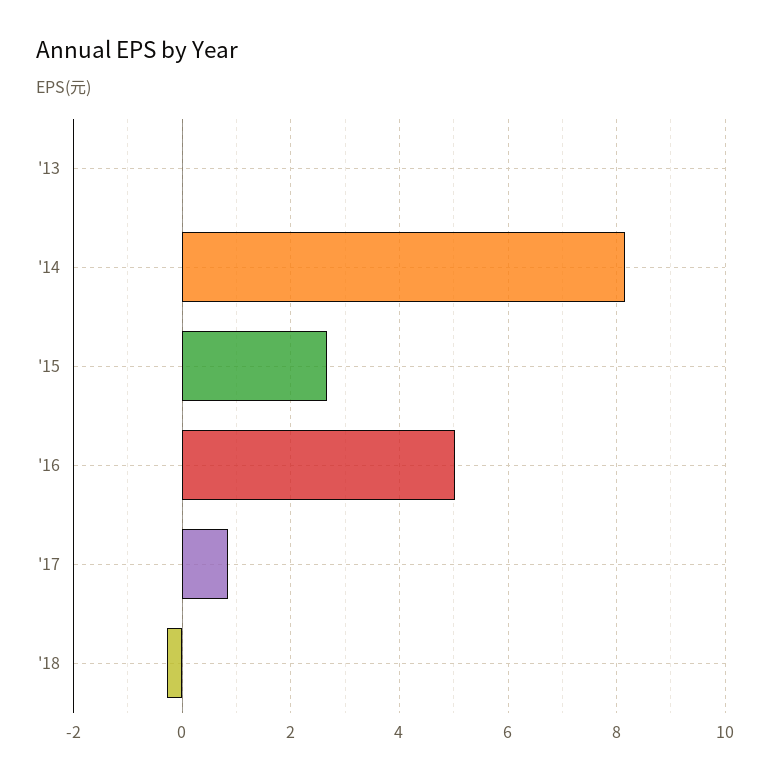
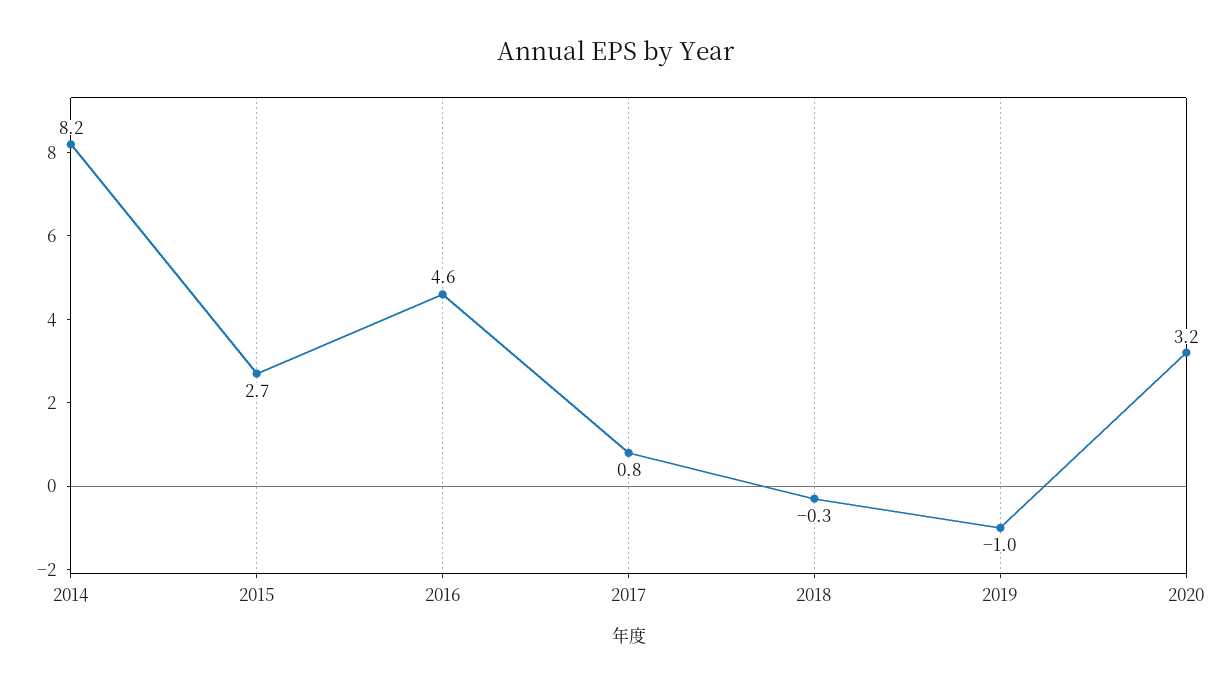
'13: 0 -> none
'16: 5 -> 4.6
2019: none -> -1
2020: none -> 3.2

